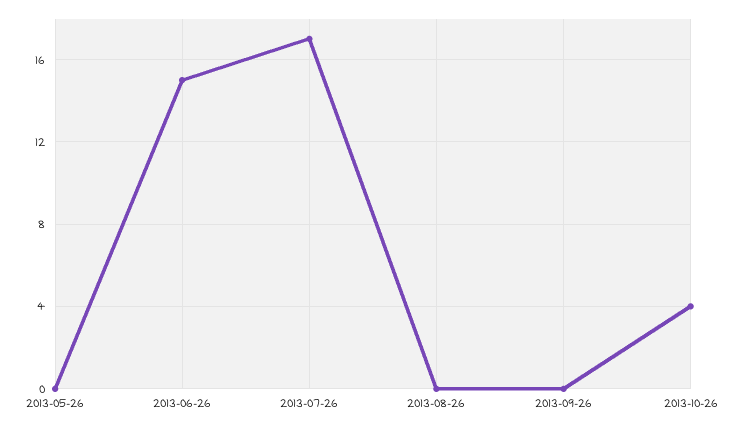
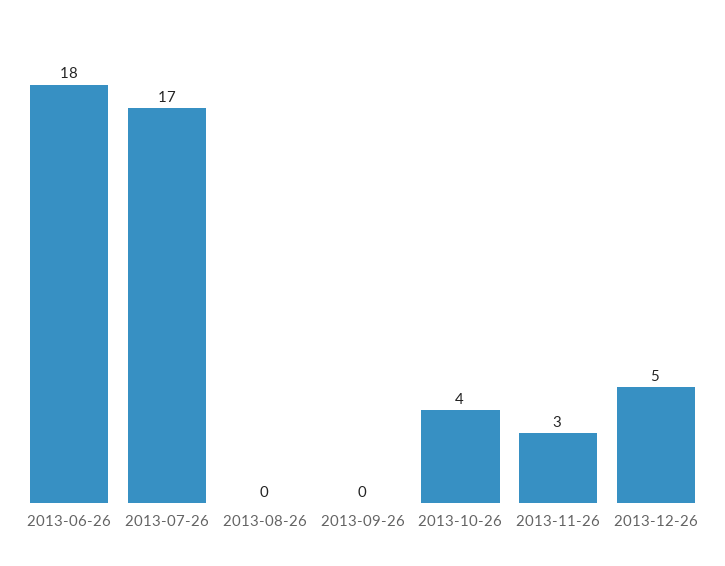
2013-05-26: 0 -> none
2013-06-26: 15 -> 18
2013-11-26: none -> 3
2013-12-26: none -> 5

